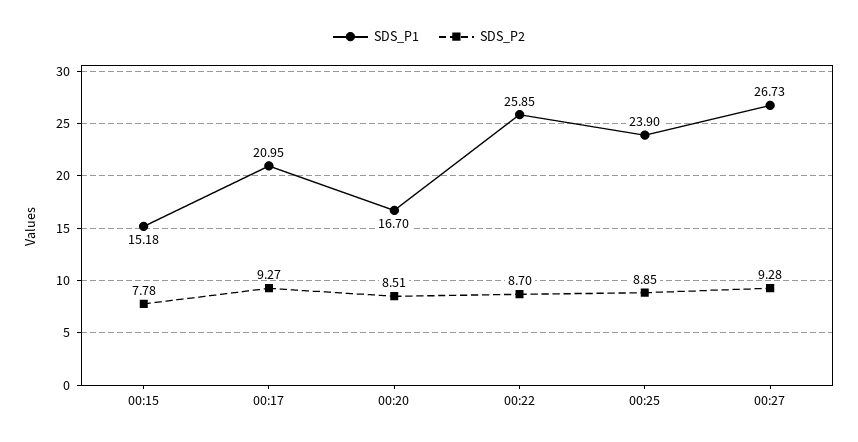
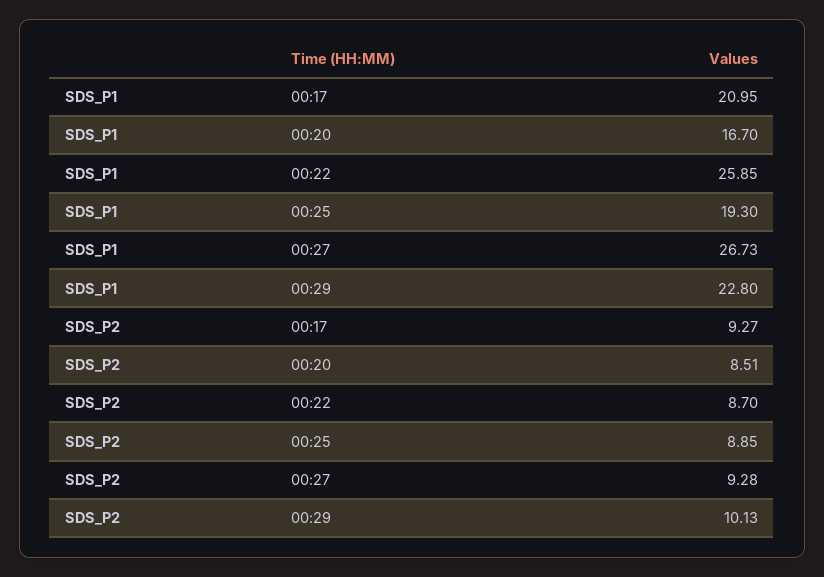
SDS_P1, 00:15: 15.18 -> none
SDS_P2, 00:15: 7.78 -> none
SDS_P1, 00:25: 23.9 -> 19.3
SDS_P1, 00:29: none -> 22.8
SDS_P2, 00:29: none -> 10.13

